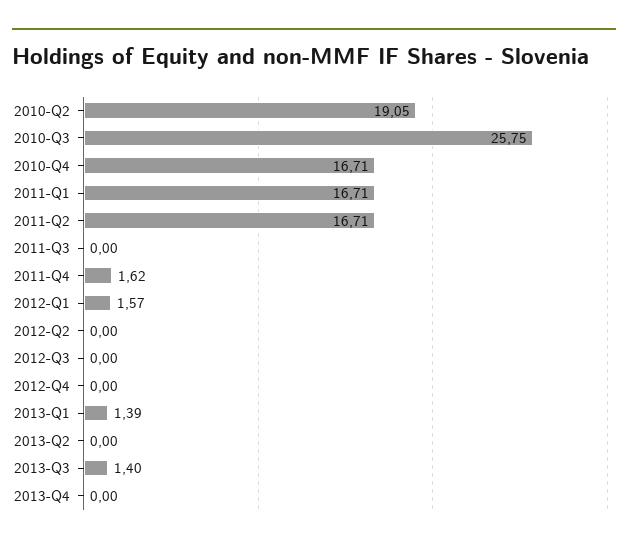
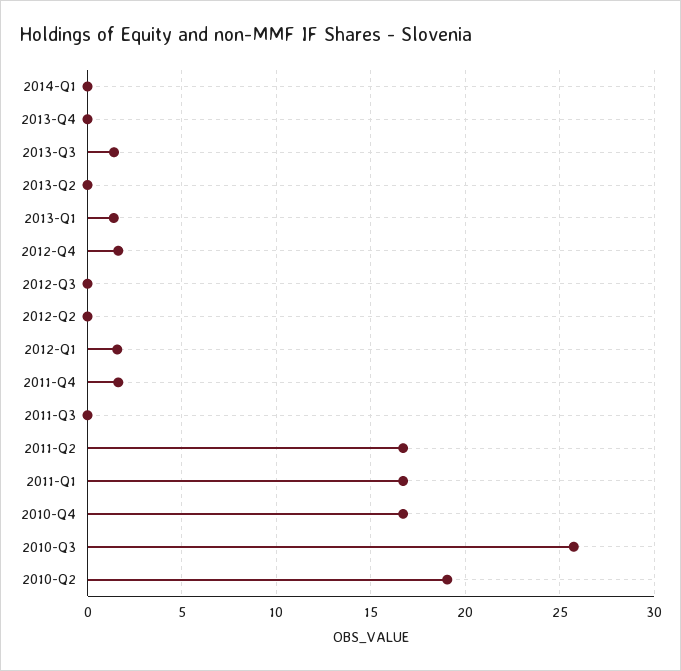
2012-Q4: 0 -> 1.5
2014-Q1: none -> 0

